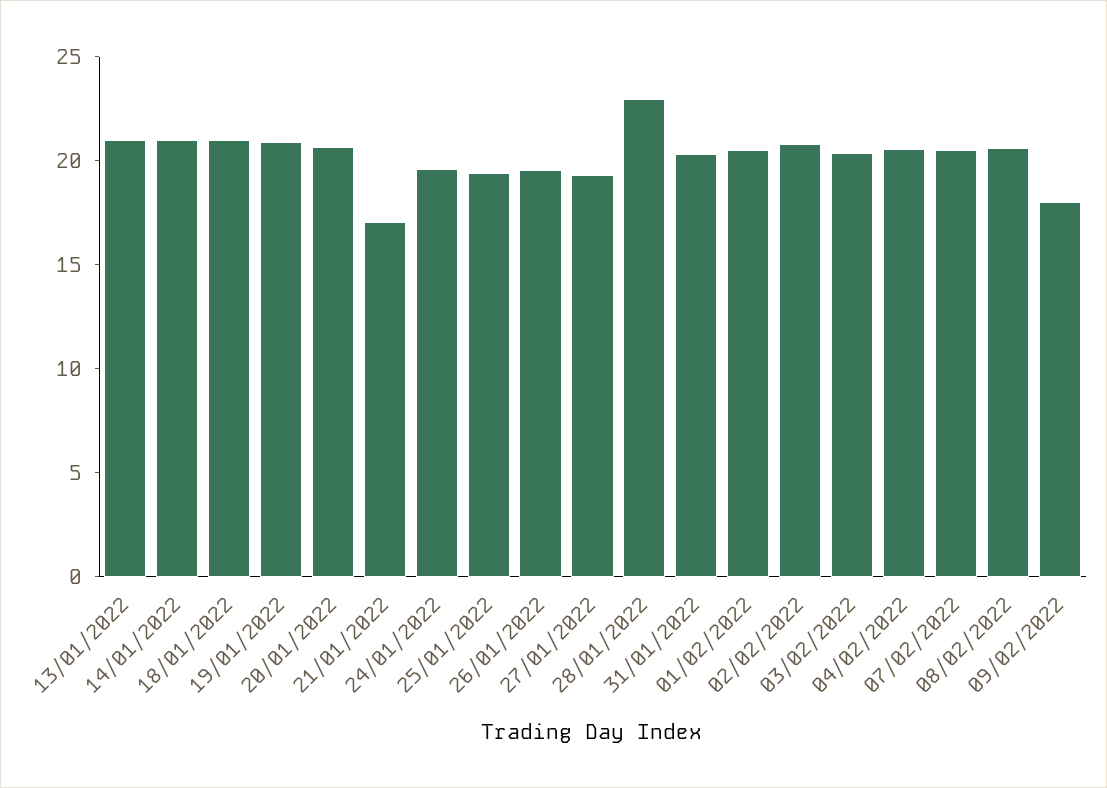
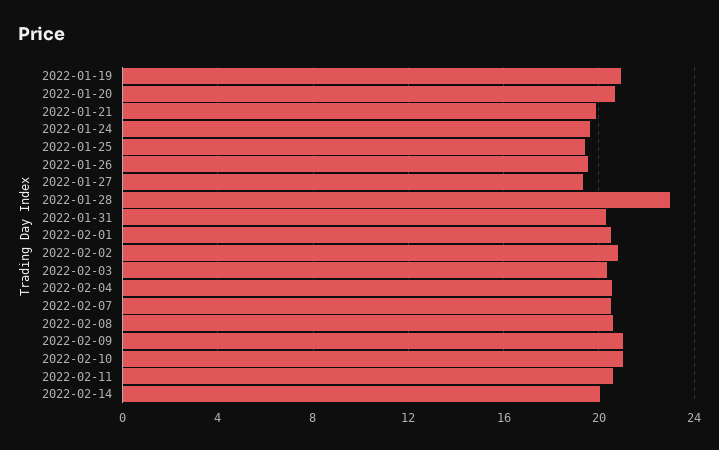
13/01/2022: 21 -> none
14/01/2022: 21 -> none
18/01/2022: 21 -> none
21/01/2022: 17 -> 20
09/02/2022: 18 -> 21
2022-02-10: none -> 21
2022-02-11: none -> 20.5
2022-02-14: none -> 20

